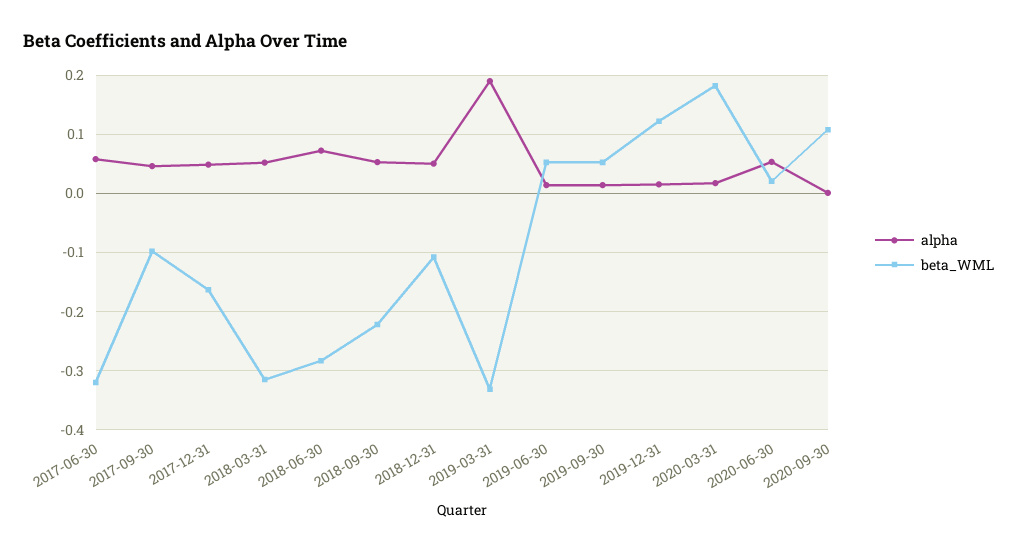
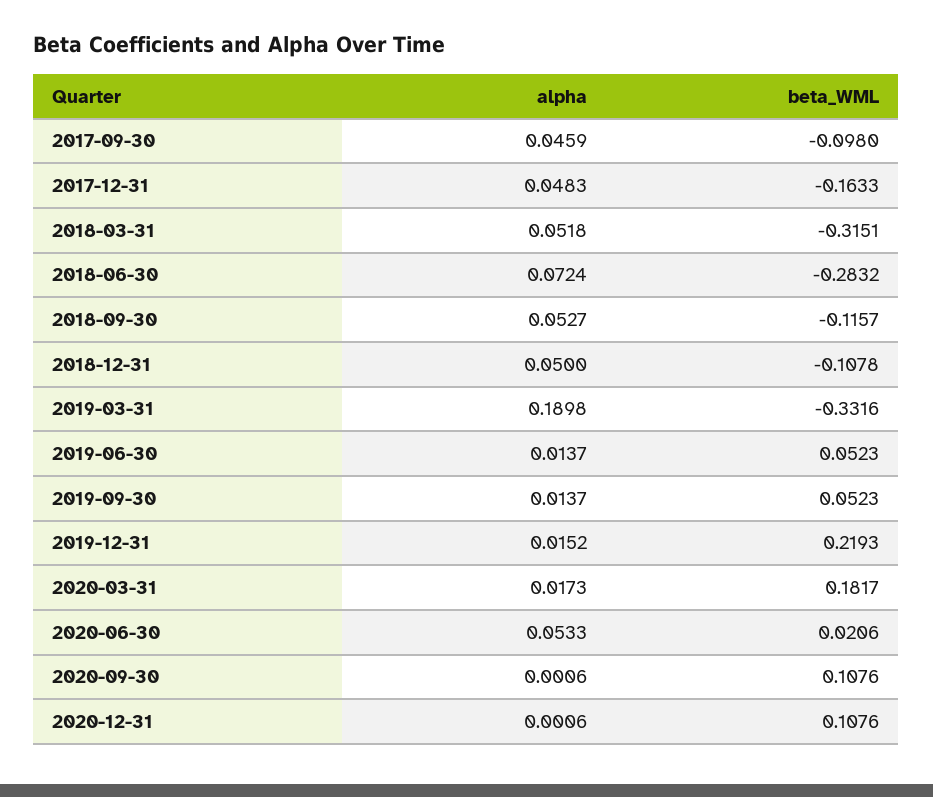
alpha, 2017-06-30: 0.06 -> none
beta_WML, 2017-06-30: -0.32 -> none
beta_WML, 2018-09-30: -0.22 -> -0.1157
beta_WML, 2019-12-31: 0.12 -> 0.2193
alpha, 2020-12-31: none -> 0.0006
beta_WML, 2020-12-31: none -> 0.1076

